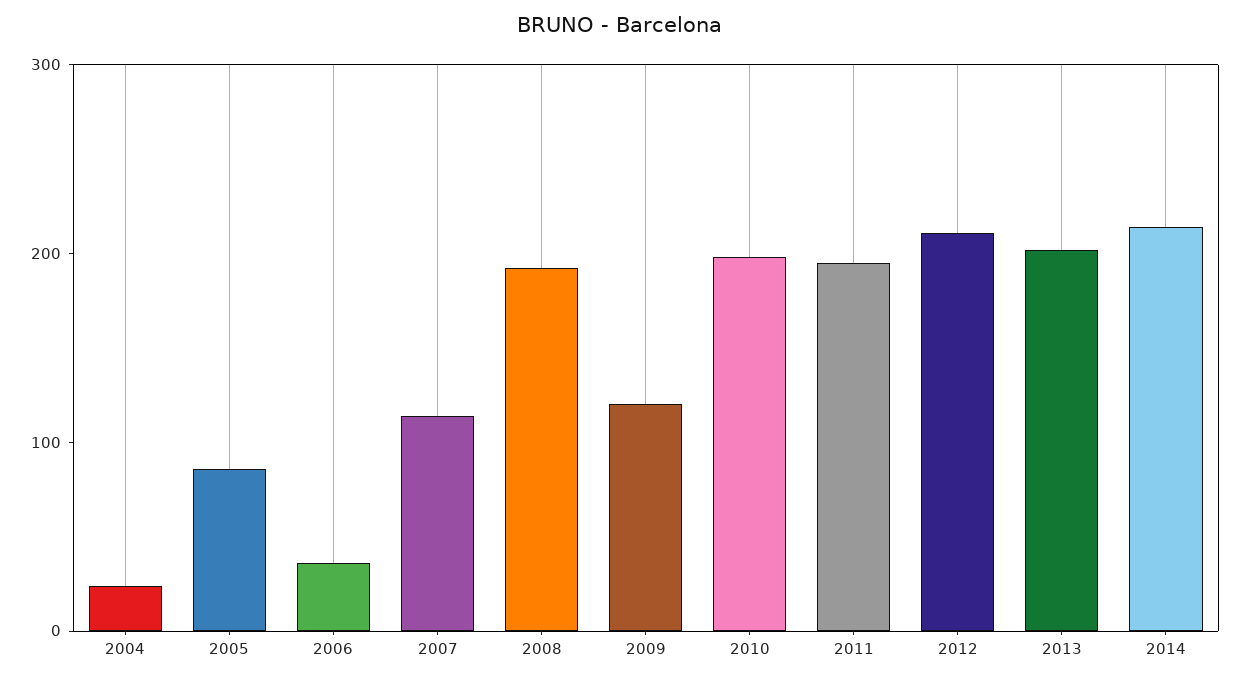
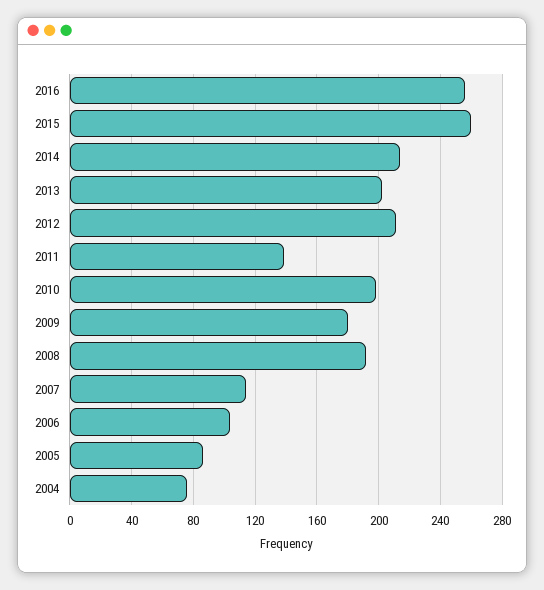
2004: 20 -> 75
2006: 40 -> 105
2009: 120 -> 180
2011: 200 -> 140
2016: none -> 255
2015: none -> 260

